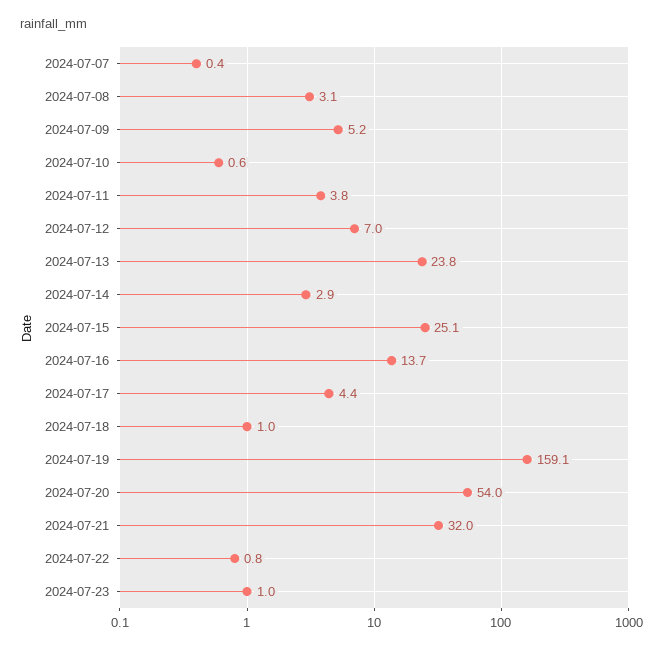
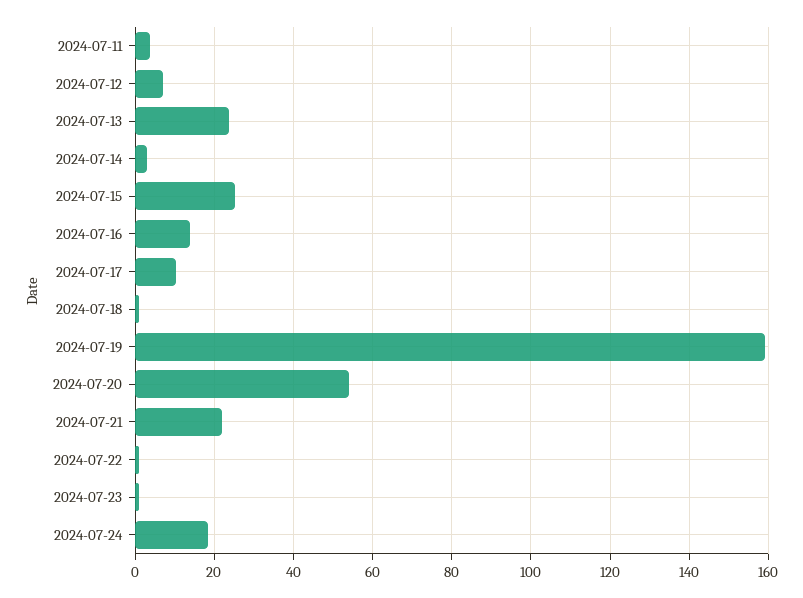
2024-07-07: 0.4 -> none
2024-07-08: 3.1 -> none
2024-07-09: 5.2 -> none
2024-07-10: 0.6 -> none
2024-07-17: 4.4 -> 10
2024-07-21: 32 -> 22
2024-07-24: none -> 18

